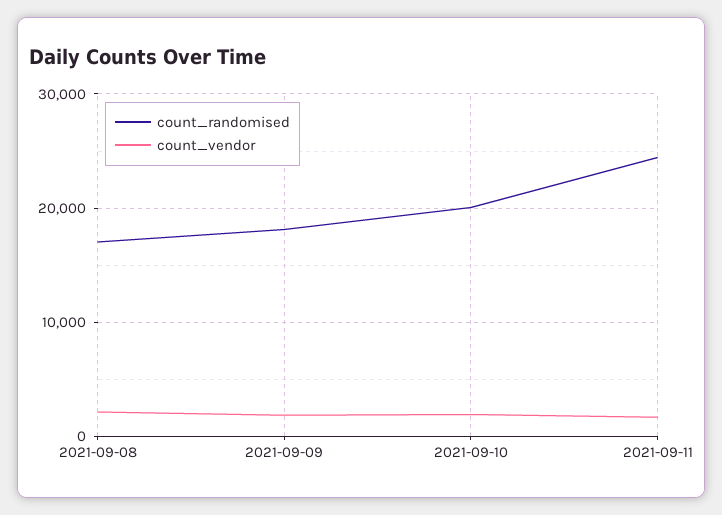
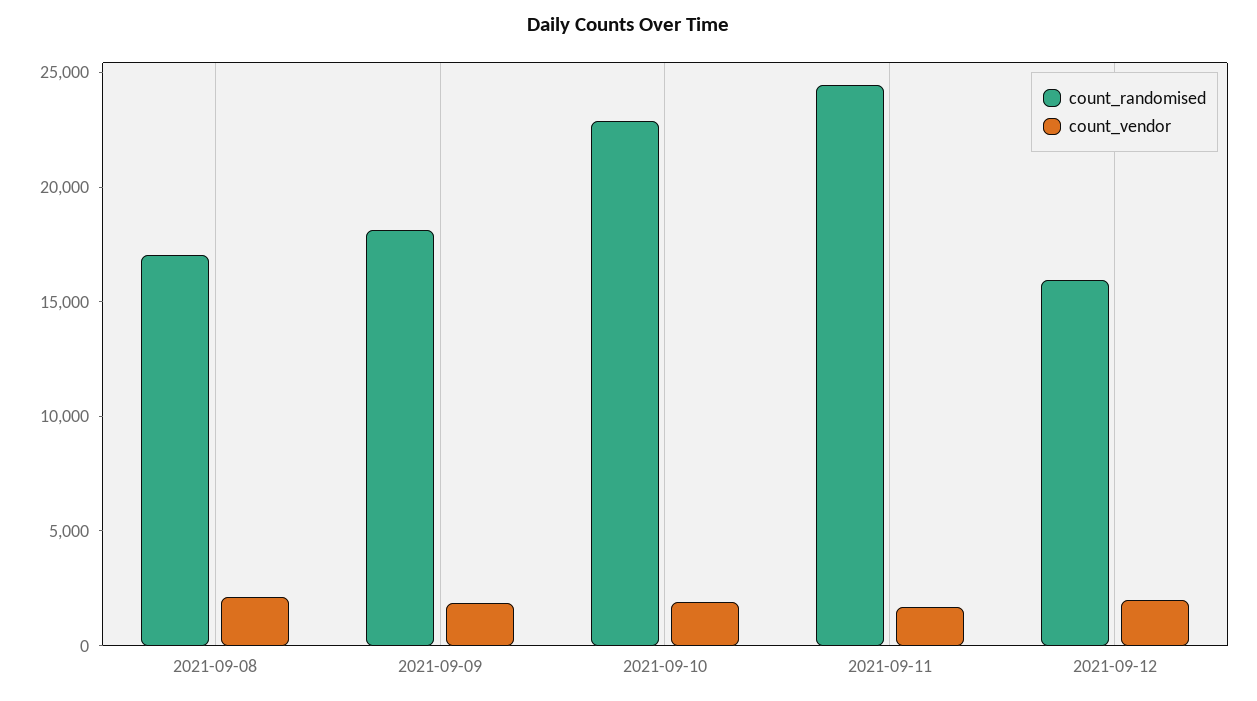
count_randomised, 2021-09-10: 20000 -> 23000
count_randomised, 2021-09-12: none -> 16000
count_vendor, 2021-09-12: none -> 2000

